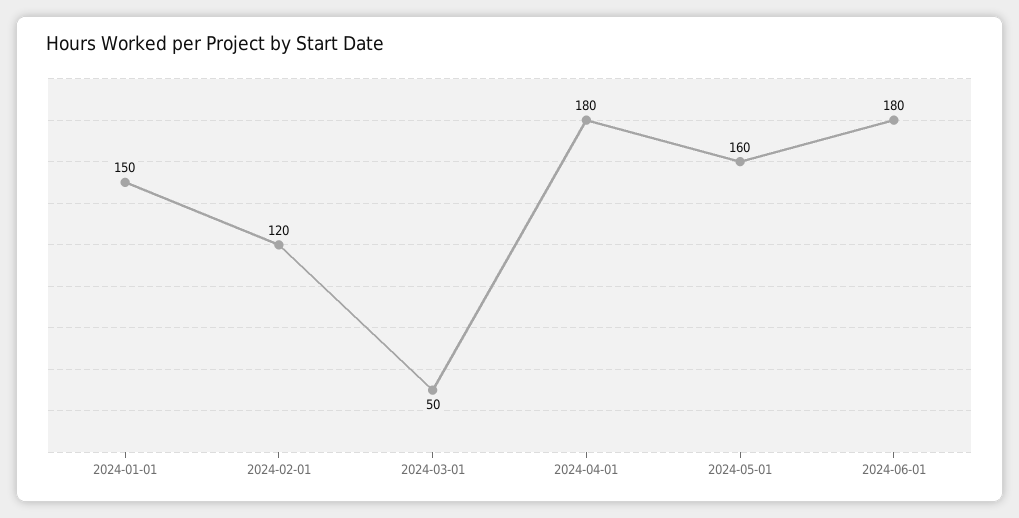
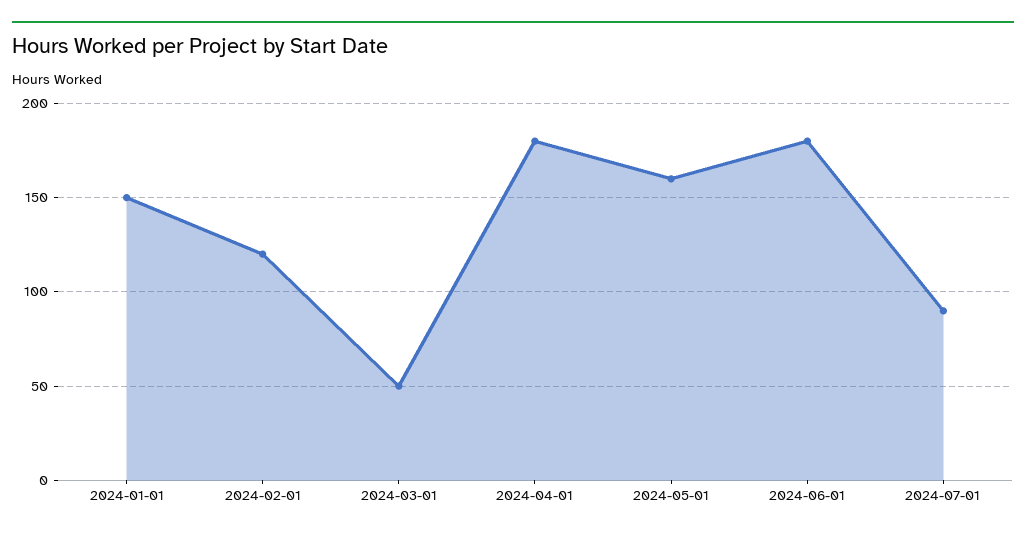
2024-07-01: none -> 90

